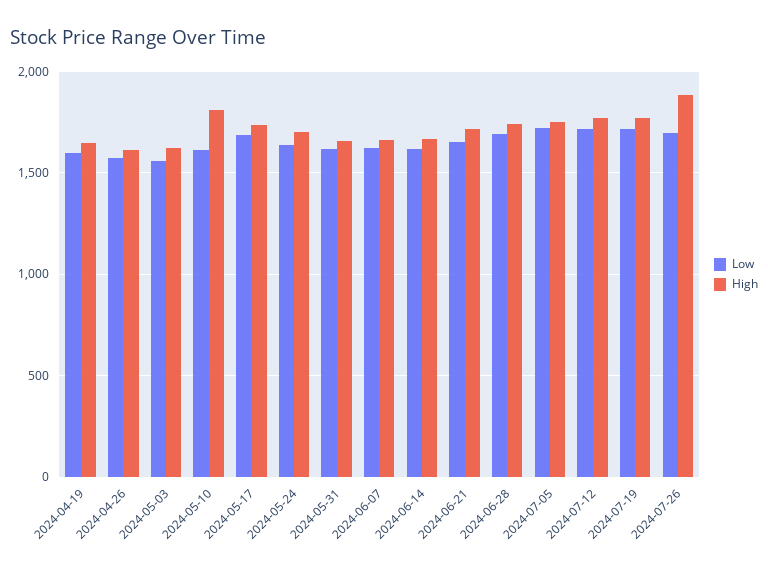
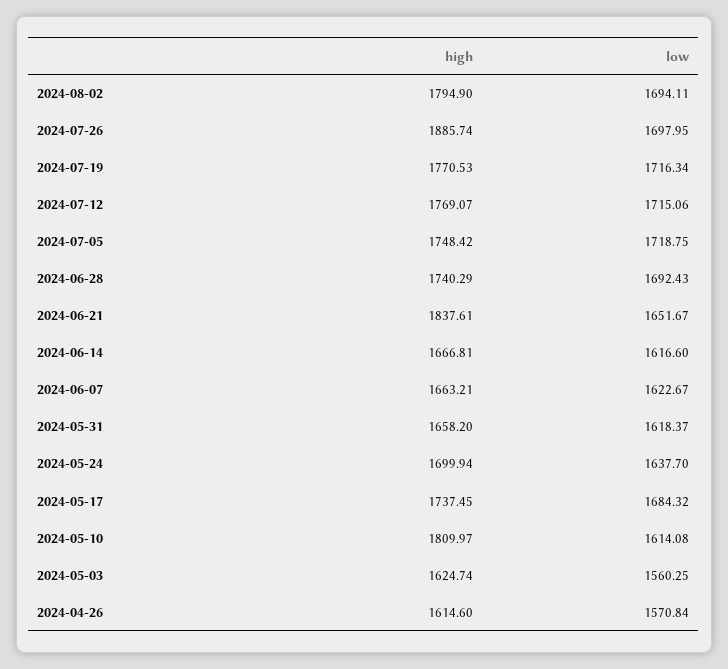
Low, 2024-04-19: 1600 -> none
High, 2024-04-19: 1650 -> none
High, 2024-06-21: 1700 -> 1837.61
High, 2024-08-02: none -> 1794.9
Low, 2024-08-02: none -> 1694.11

